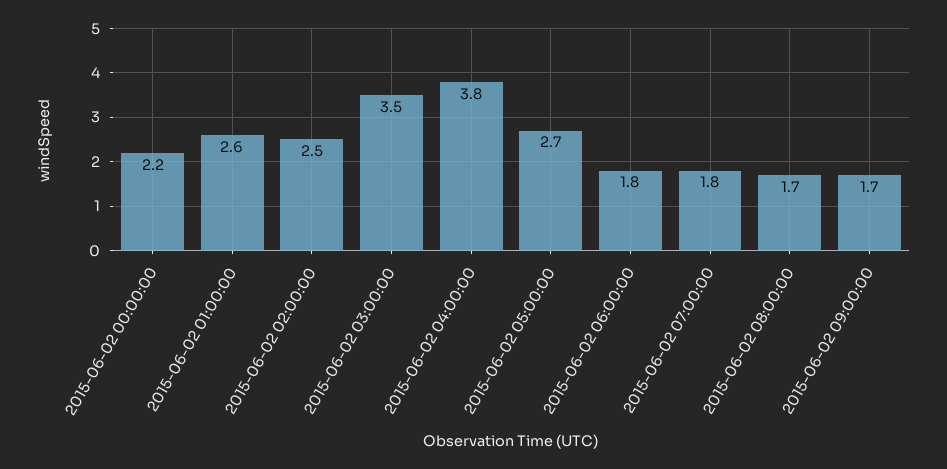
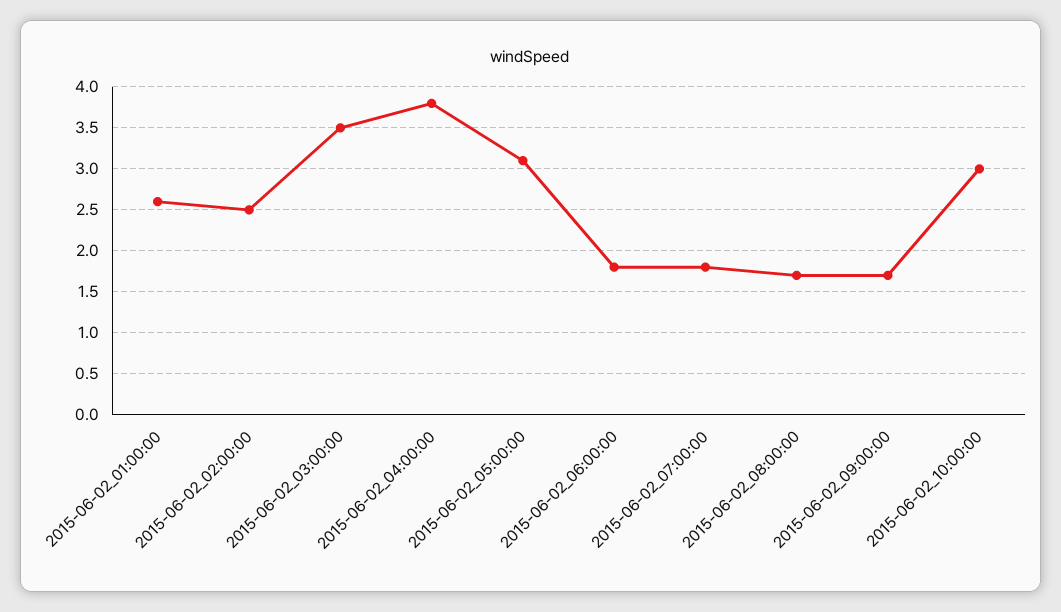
2015-06-02 00:00:00: 2.2 -> none
2015-06-02 05:00:00: 2.7 -> 3.1
2015-06-02_10:00:00: none -> 3

